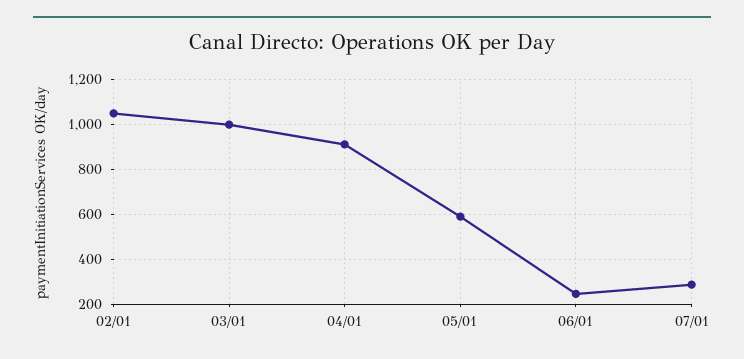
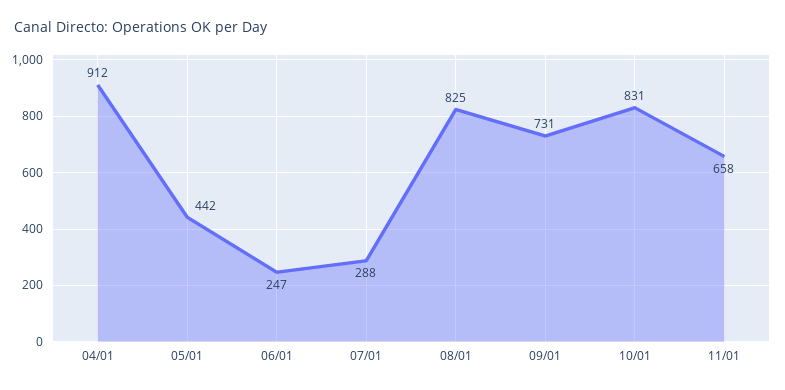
02/01: 1050 -> none
03/01: 1000 -> none
05/01: 600 -> 442
08/01: none -> 825
09/01: none -> 731
10/01: none -> 831
11/01: none -> 658

